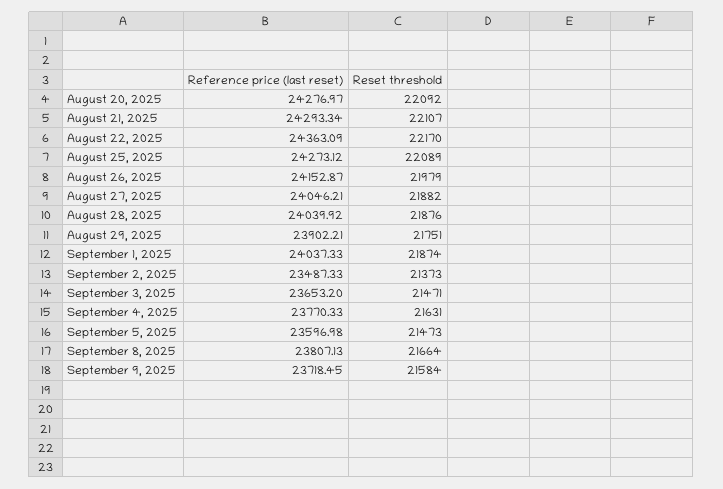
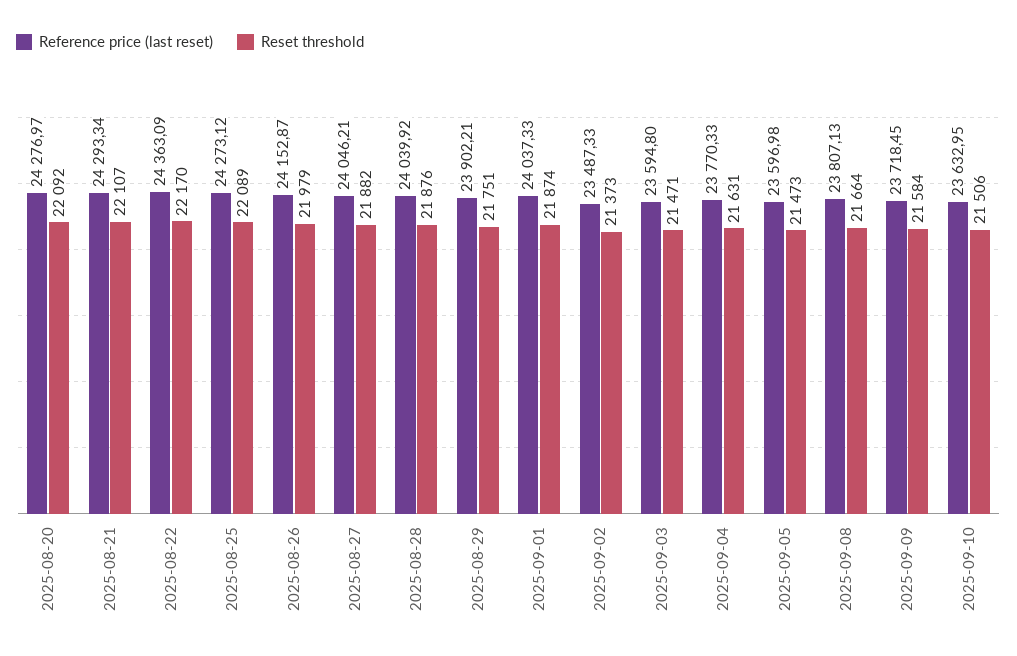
Reference price (last reset), September 3, 2025: 23653.2 -> 23594.8
Reference price (last reset), 2025-09-10: none -> 23632.95
Reset threshold, 2025-09-10: none -> 21506

